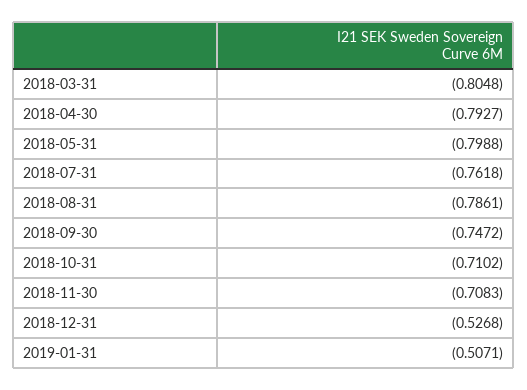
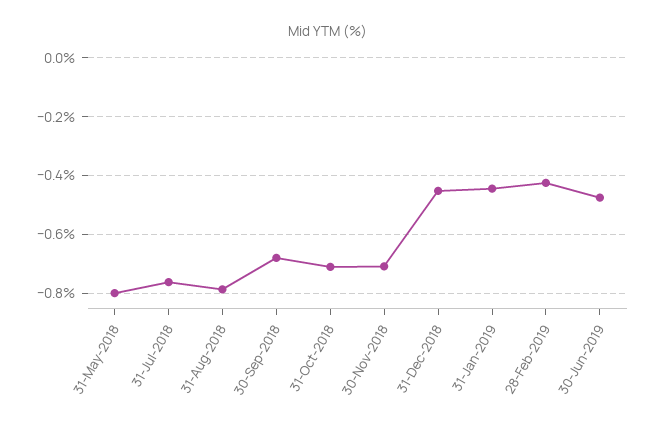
2018-03-31: -0.8048 -> none
2018-04-30: -0.7927 -> none
2018-09-30: -0.7472 -> -0.675
2018-12-31: -0.5268 -> -0.45
2019-01-31: -0.5071 -> -0.45
28-Feb-2019: none -> -0.425
30-Jun-2019: none -> -0.475

